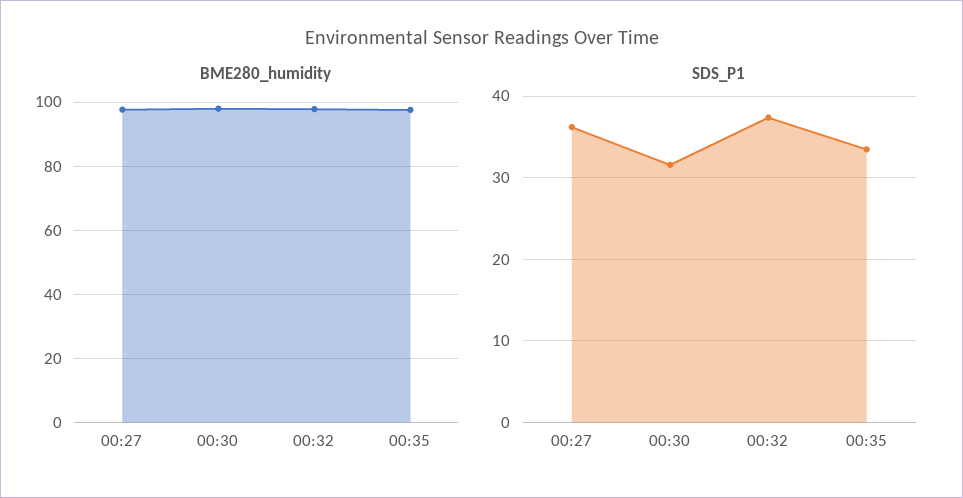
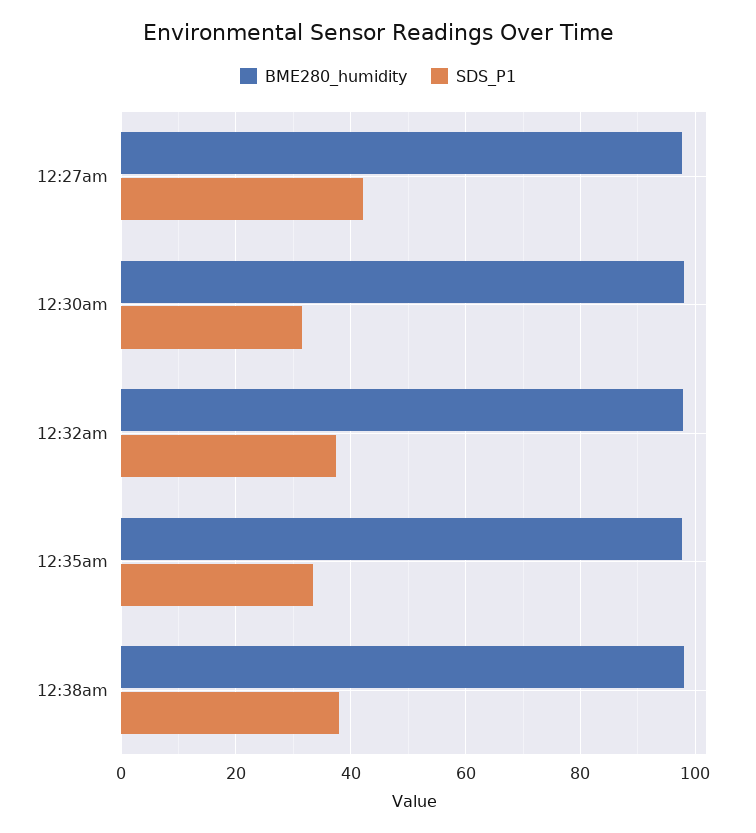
SDS_P1, 00:27: 36 -> 42
BME280_humidity, 12:38am: none -> 98
SDS_P1, 12:38am: none -> 38

